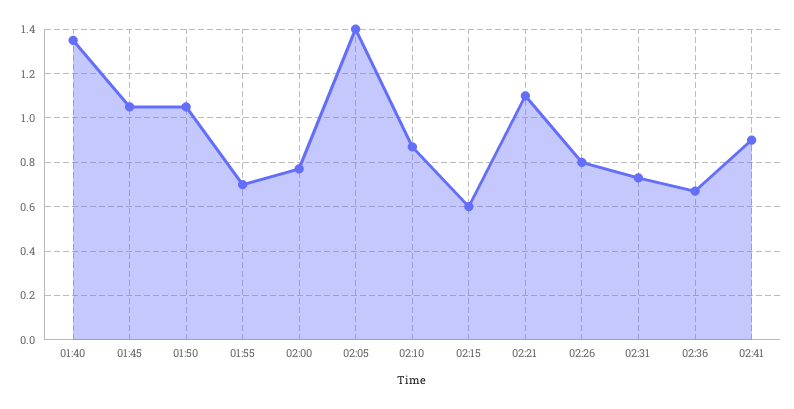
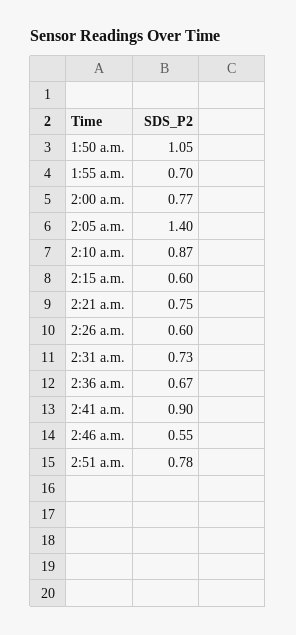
01:40: 1.35 -> none
01:45: 1.05 -> none
02:21: 1.1 -> 0.75
02:26: 0.8 -> 0.6
2:46 a.m.: none -> 0.55
2:51 a.m.: none -> 0.78

